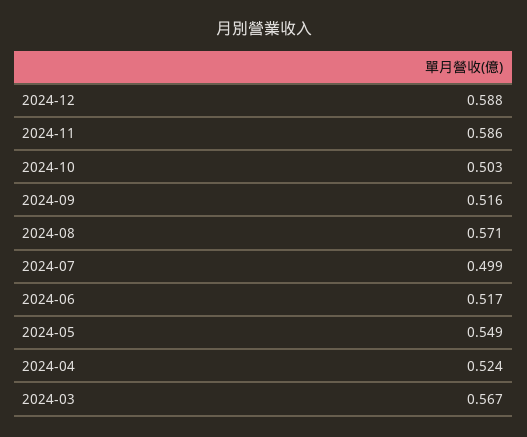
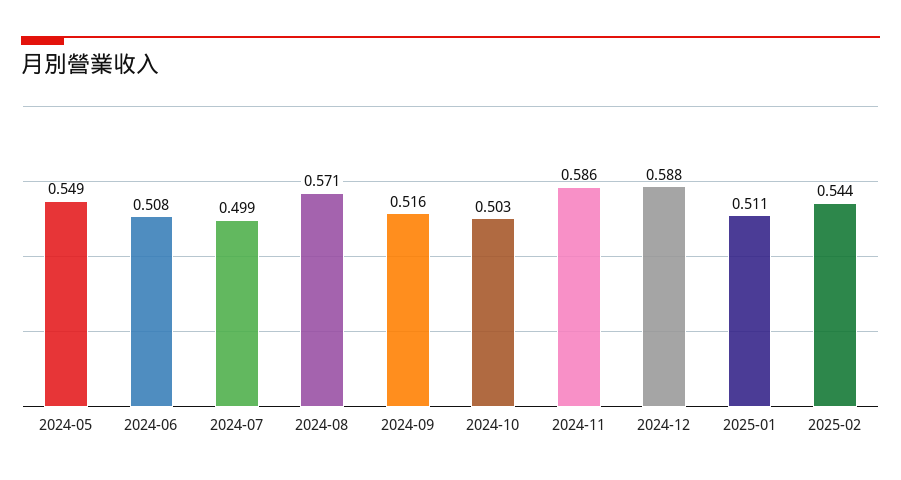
2024-06: 0.517 -> 0.508
2024-04: 0.524 -> none
2024-03: 0.567 -> none
2025-01: none -> 0.511
2025-02: none -> 0.544

